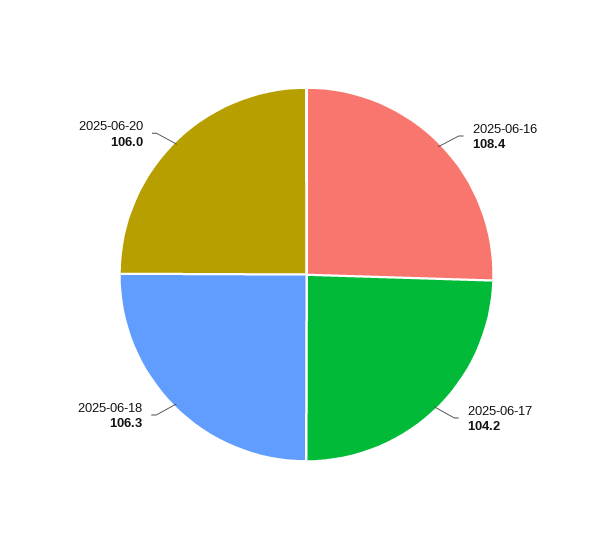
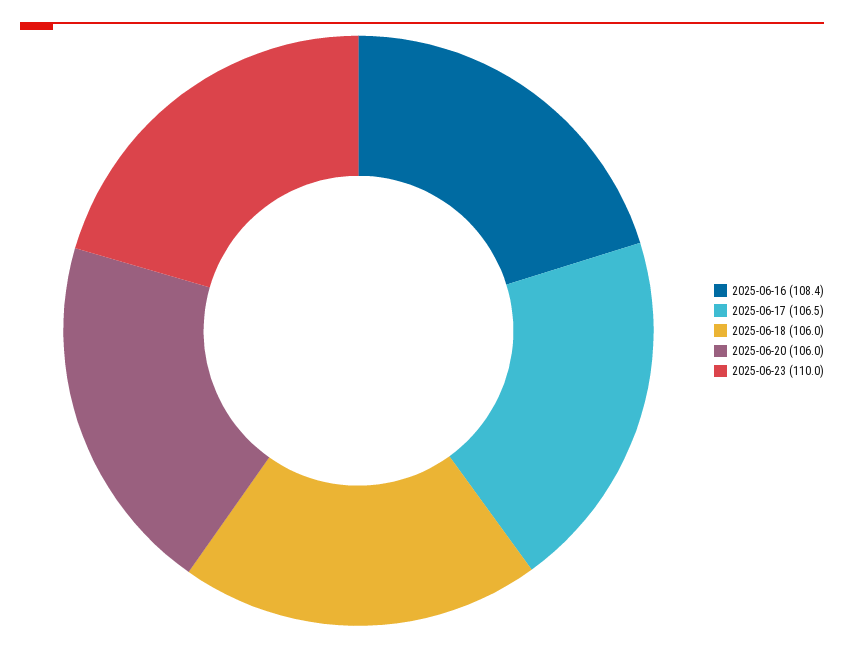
2025-06-17: 104.2 -> 106.5
2025-06-18: 106.3 -> 106
2025-06-23: none -> 110

